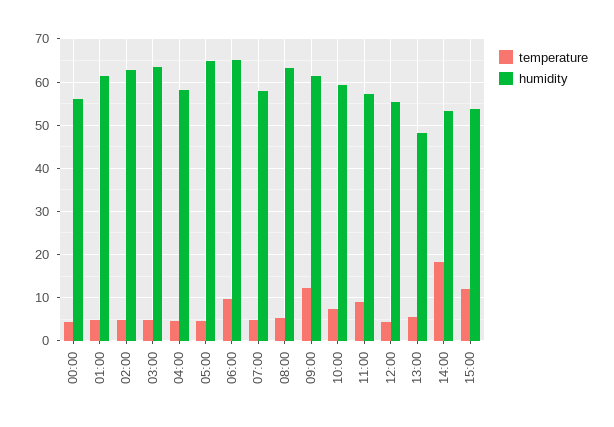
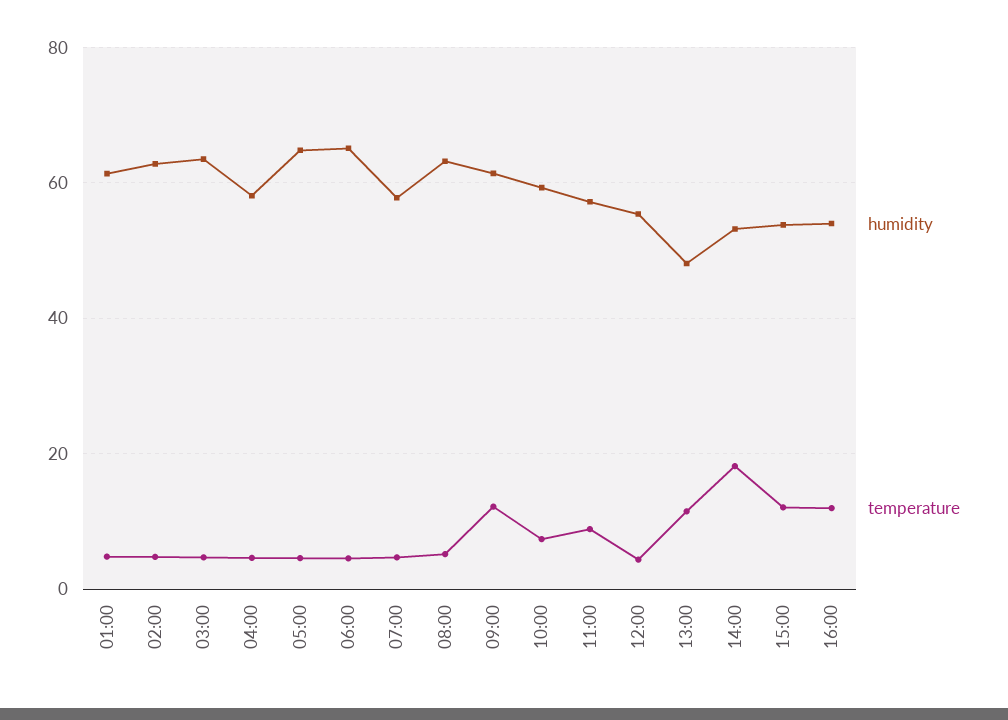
temperature, 00:00: 4 -> none
humidity, 00:00: 56 -> none
temperature, 06:00: 10 -> 4
temperature, 13:00: 6 -> 12
humidity, 16:00: none -> 54
temperature, 16:00: none -> 12

